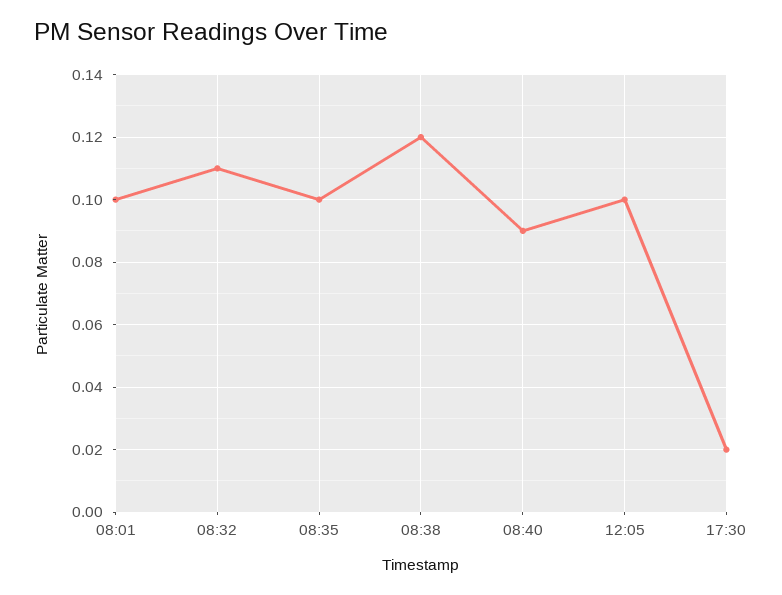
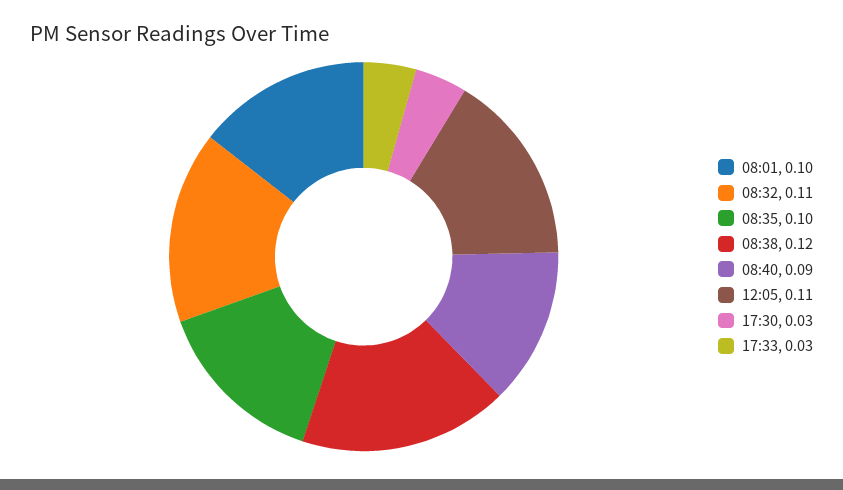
12:05: 0.1 -> 0.11
17:30: 0.02 -> 0.03
17:33: none -> 0.03

